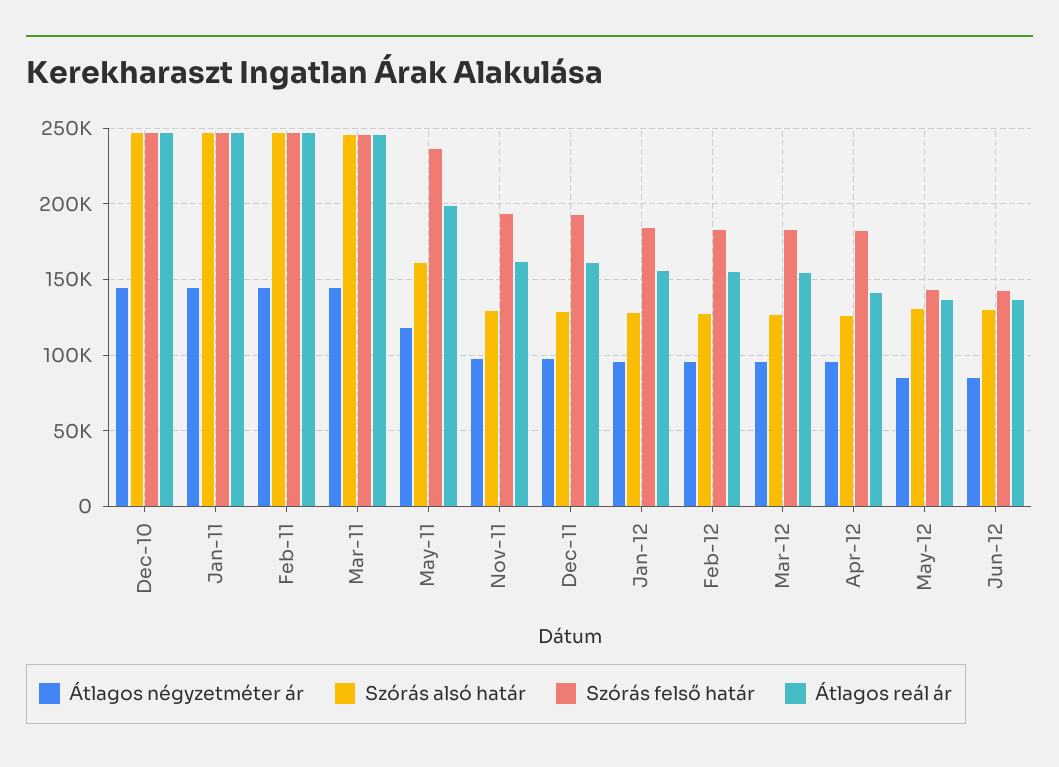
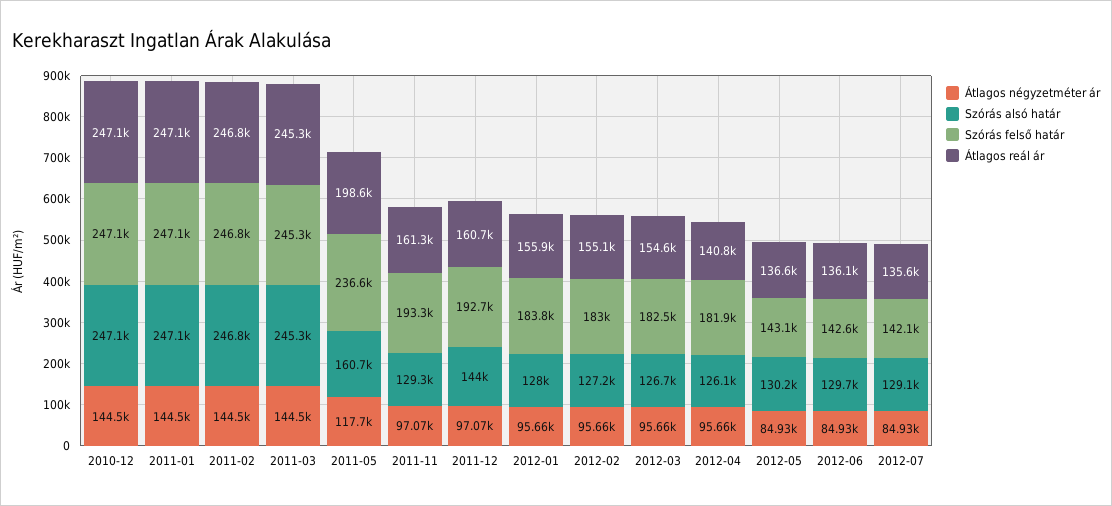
Szórás alsó határ, Dec-11: 130000 -> 144000
Átlagos négyzetméter ár, 2012-07: none -> 84930
Szórás alsó határ, 2012-07: none -> 129100
Szórás felső határ, 2012-07: none -> 142100
Átlagos reál ár, 2012-07: none -> 135600

